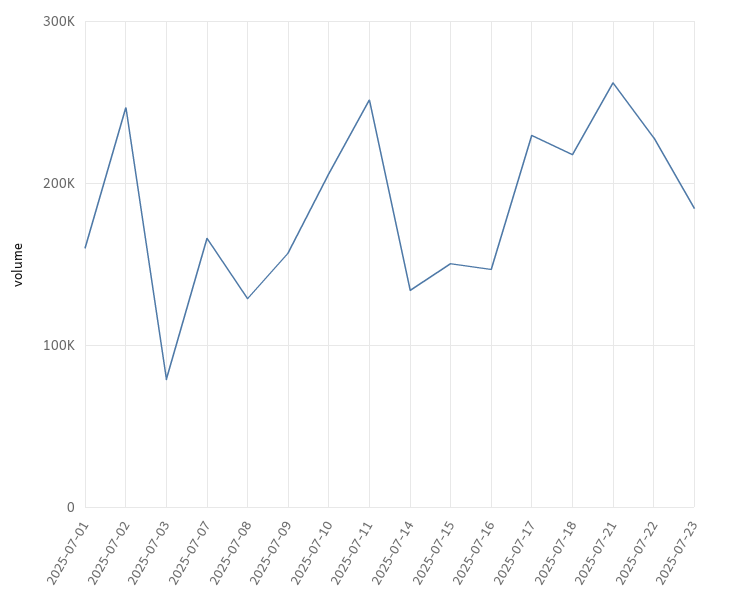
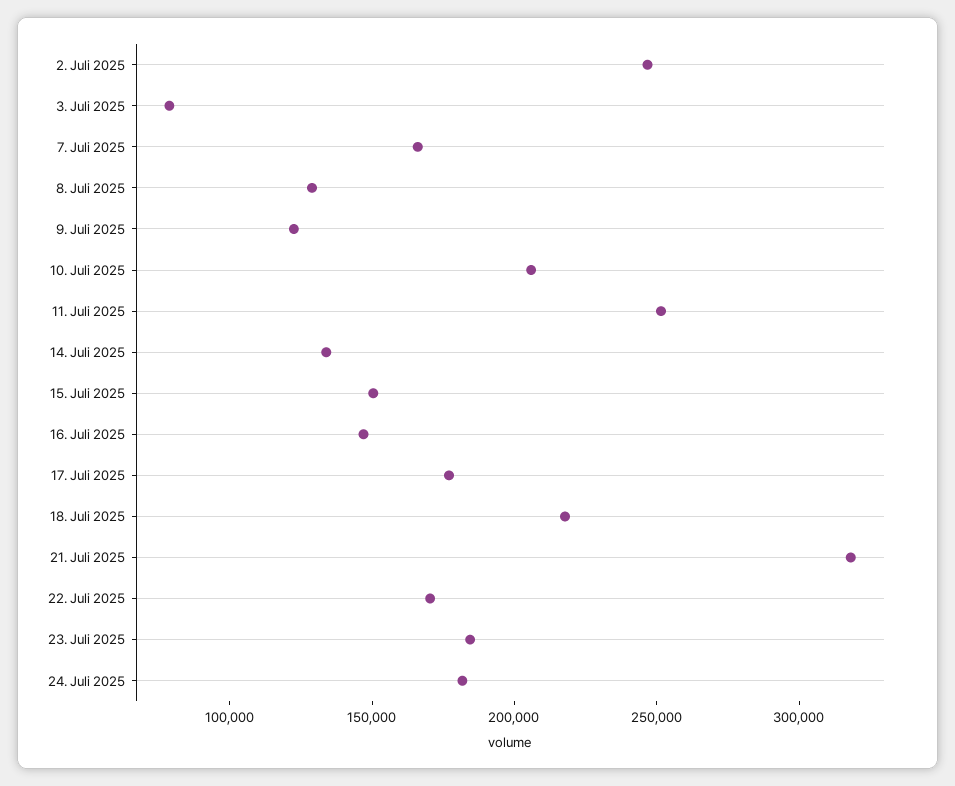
2025-07-01: 160000 -> none
2025-07-09: 160000 -> 120000
2025-07-17: 230000 -> 180000
2025-07-21: 260000 -> 320000
2025-07-22: 230000 -> 170000
24. Juli 2025: none -> 180000

